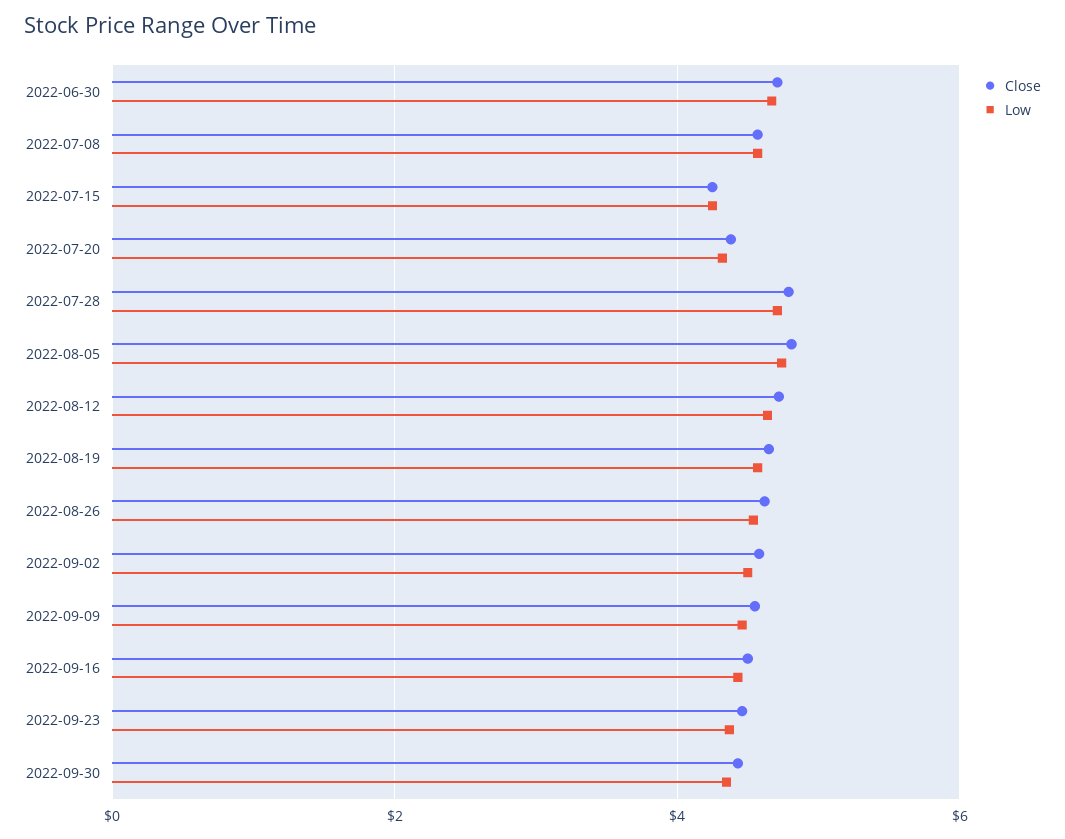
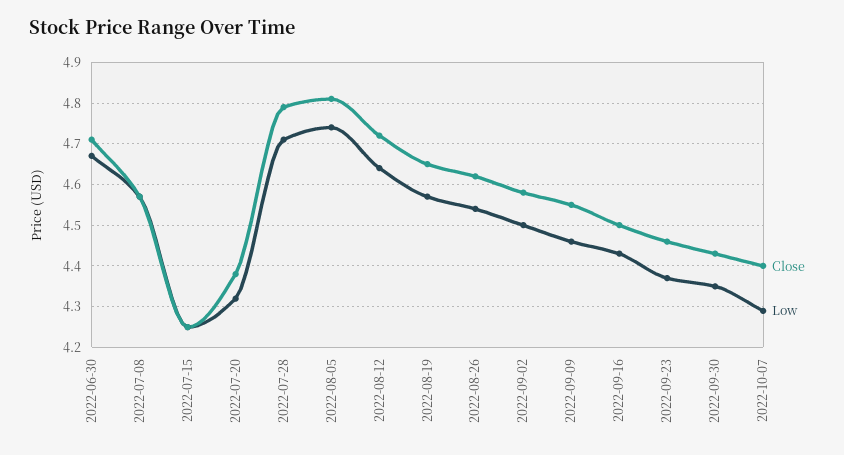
Close, 2022-10-07: none -> 4.4
Low, 2022-10-07: none -> 4.3

